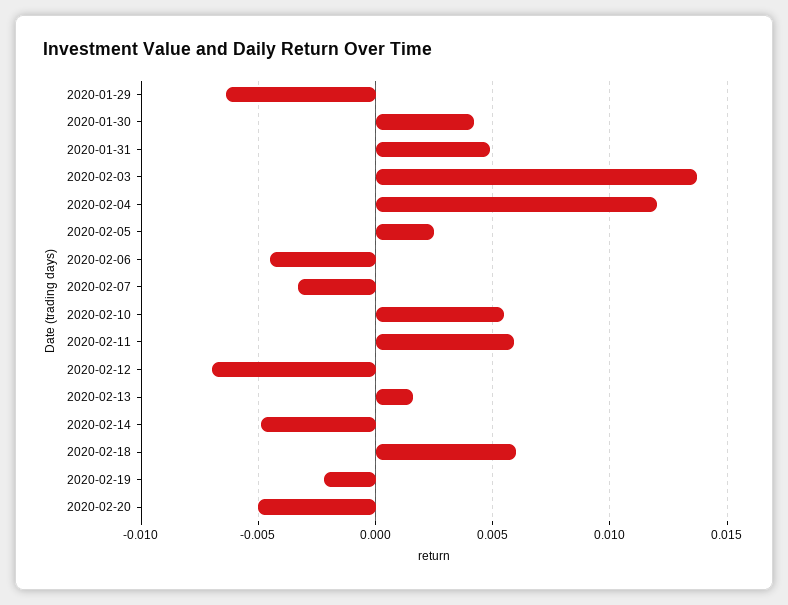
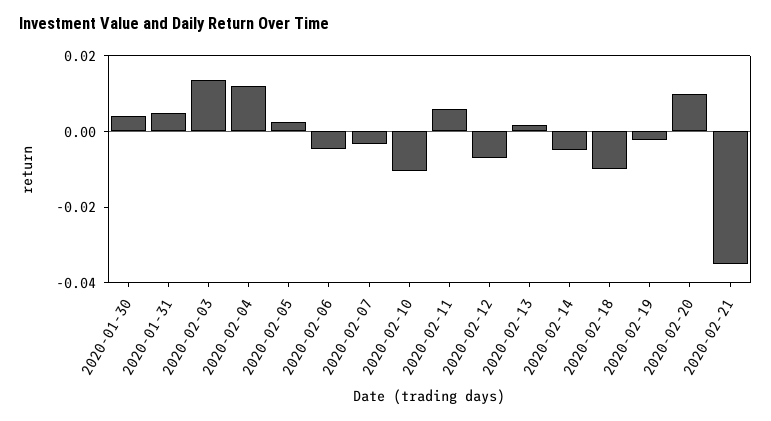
2020-01-29: -0.0065 -> none
2020-02-10: 0.0055 -> -0.01
2020-02-18: 0.006 -> -0.01
2020-02-20: -0.005 -> 0.01
2020-02-21: none -> -0.035

